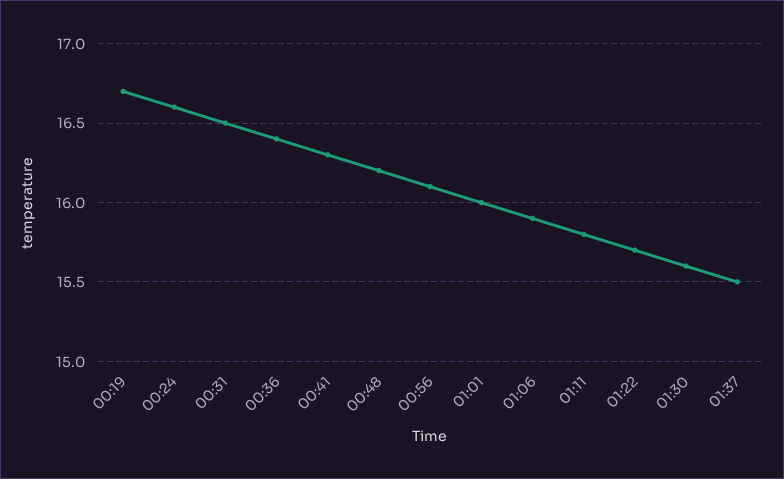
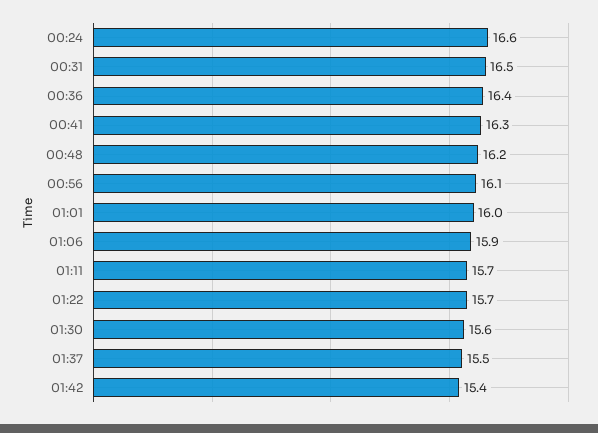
00:19: 16.7 -> none
01:11: 15.8 -> 15.7
01:42: none -> 15.4

